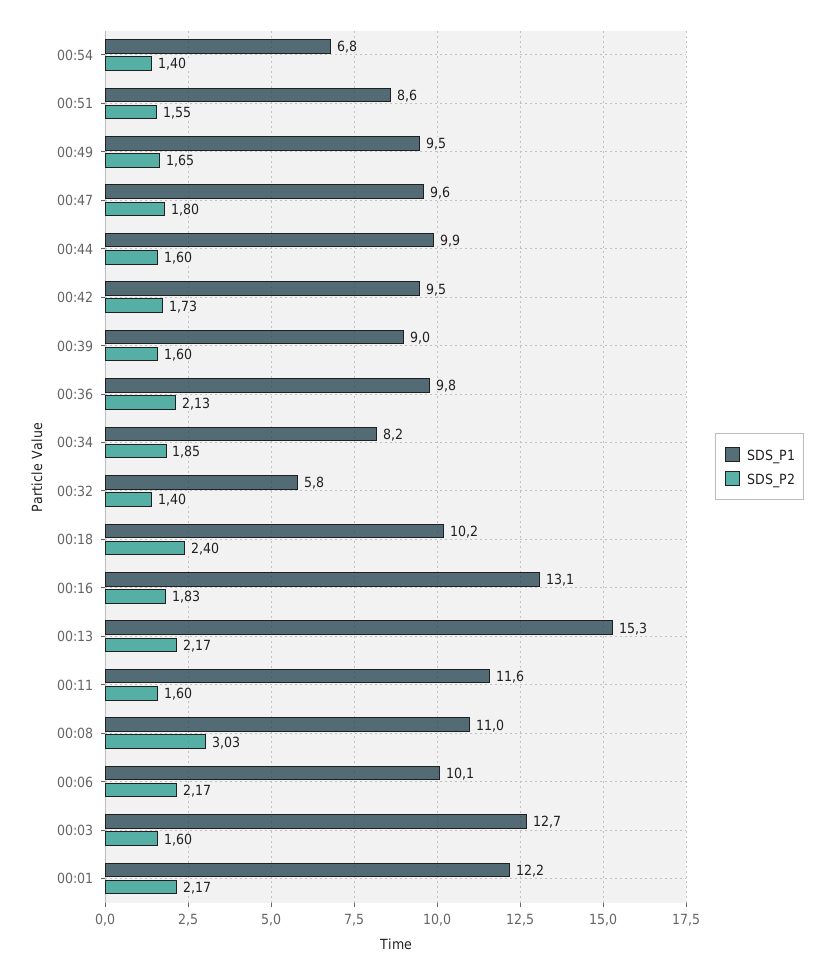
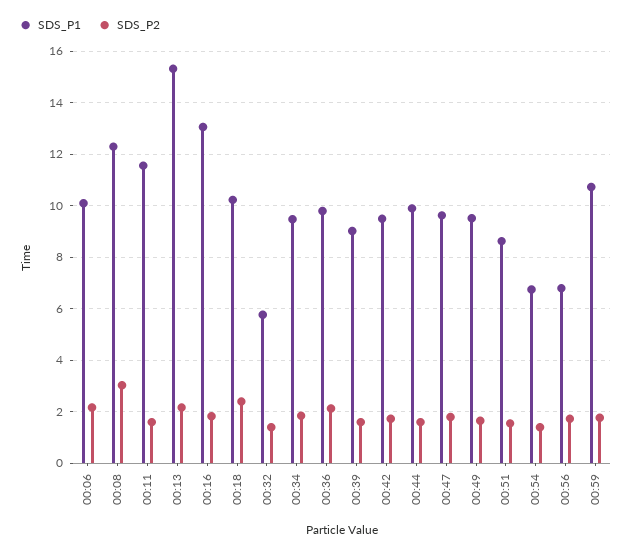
SDS_P1, 00:34: 8.2 -> 9.5
SDS_P1, 00:08: 11 -> 12.25
SDS_P1, 00:03: 12.7 -> none
SDS_P2, 00:03: 1.6 -> none
SDS_P1, 00:01: 12.2 -> none
SDS_P2, 00:01: 2.17 -> none
SDS_P1, 00:56: none -> 6.75
SDS_P2, 00:56: none -> 1.75
SDS_P1, 00:59: none -> 10.75
SDS_P2, 00:59: none -> 1.75

